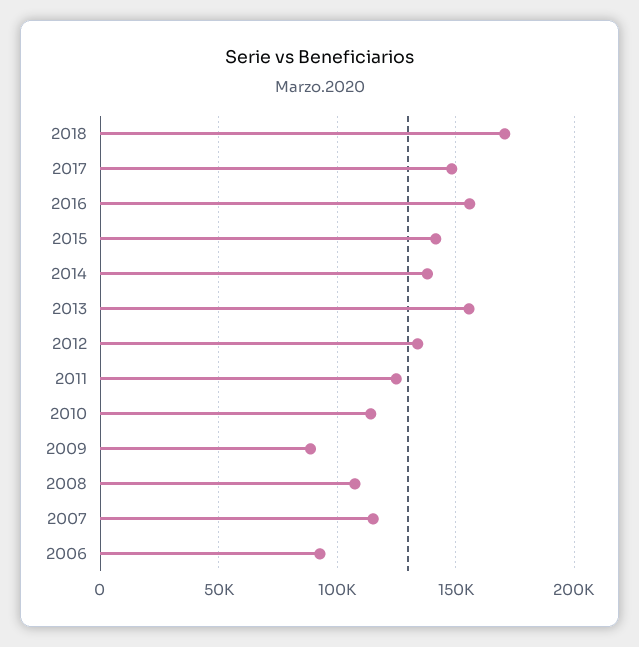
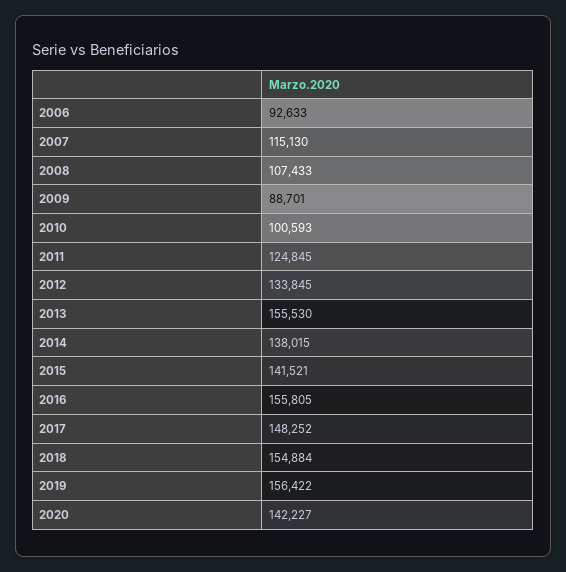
2018: 170000 -> 154884
2010: 115000 -> 100593
2019: none -> 156422
2020: none -> 142227

